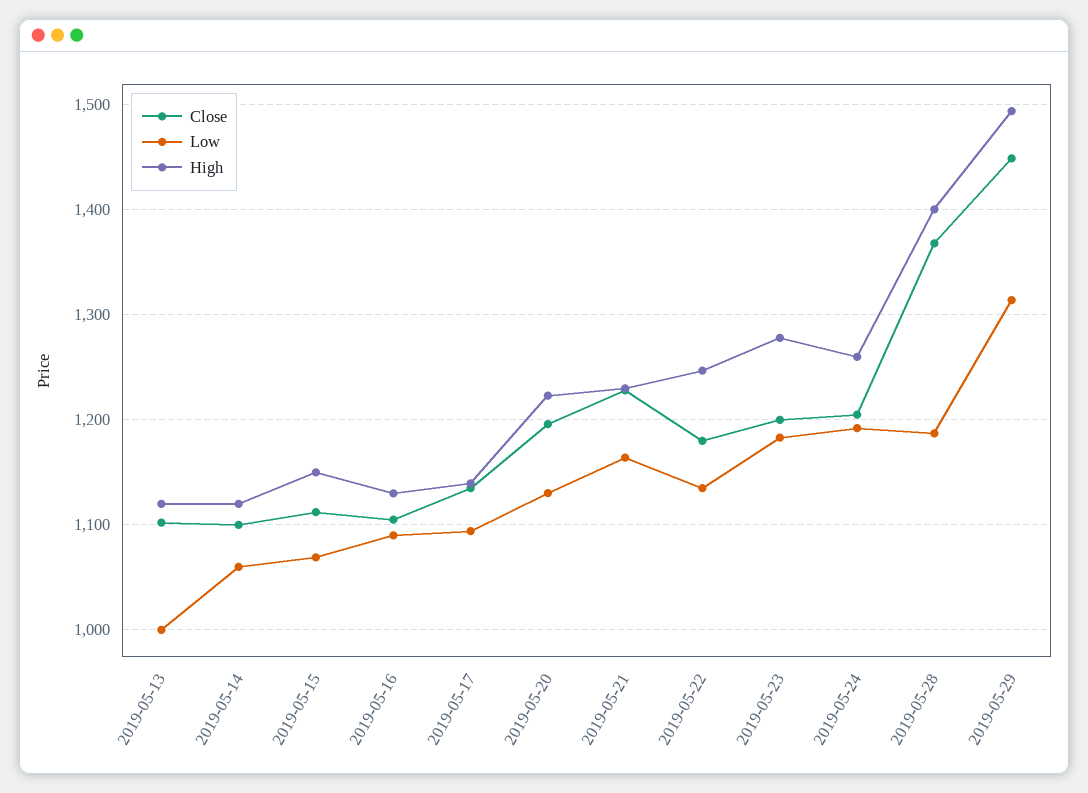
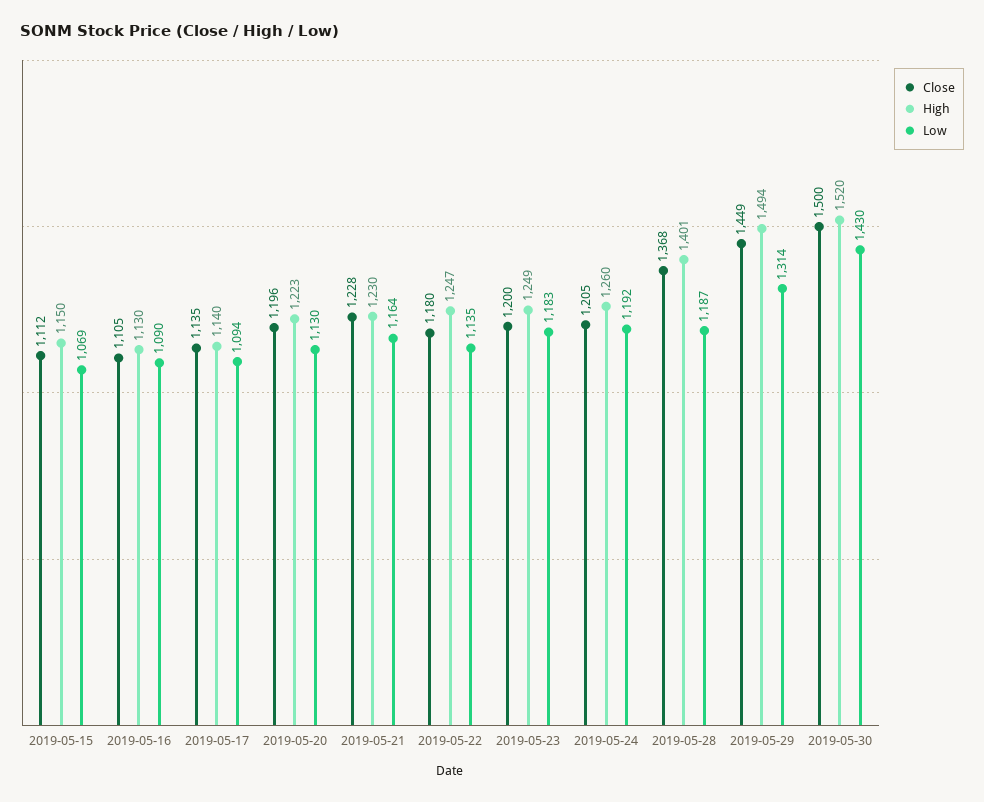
Close, 2019-05-13: 1100 -> none
Low, 2019-05-13: 1000 -> none
High, 2019-05-13: 1120 -> none
Close, 2019-05-14: 1100 -> none
Low, 2019-05-14: 1060 -> none
High, 2019-05-14: 1120 -> none
High, 2019-05-23: 1280 -> 1249
Close, 2019-05-30: none -> 1500
High, 2019-05-30: none -> 1520
Low, 2019-05-30: none -> 1430

